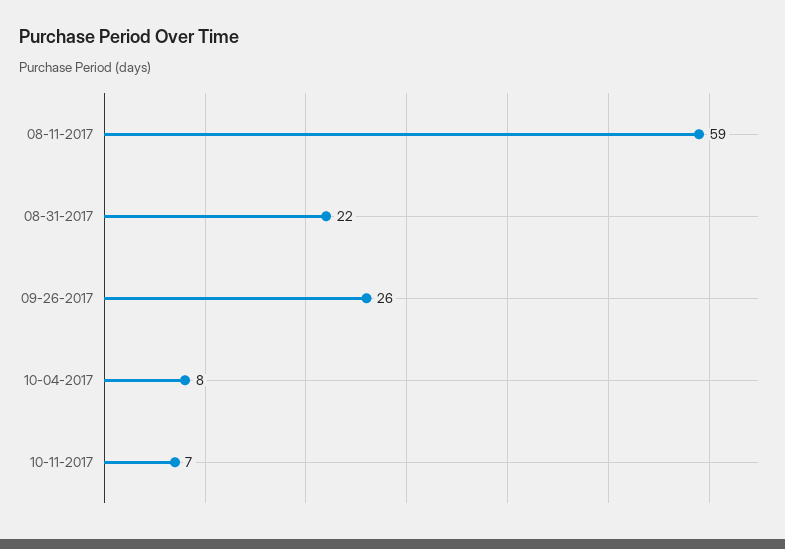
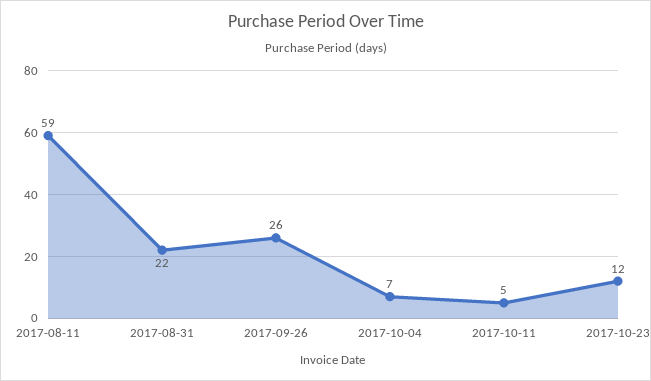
10-04-2017: 8 -> 7
10-11-2017: 7 -> 5
2017-10-23: none -> 12

